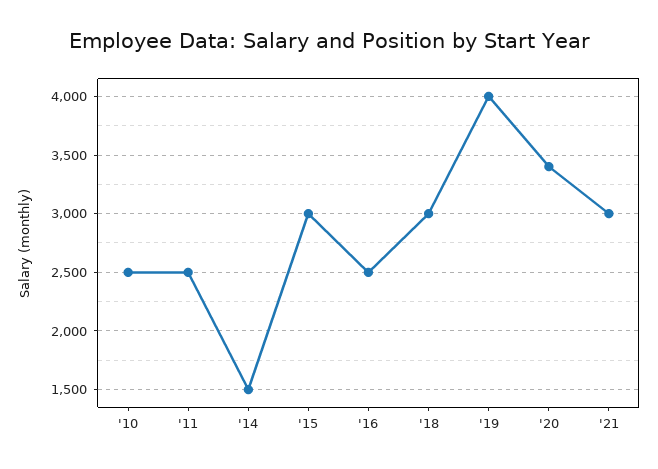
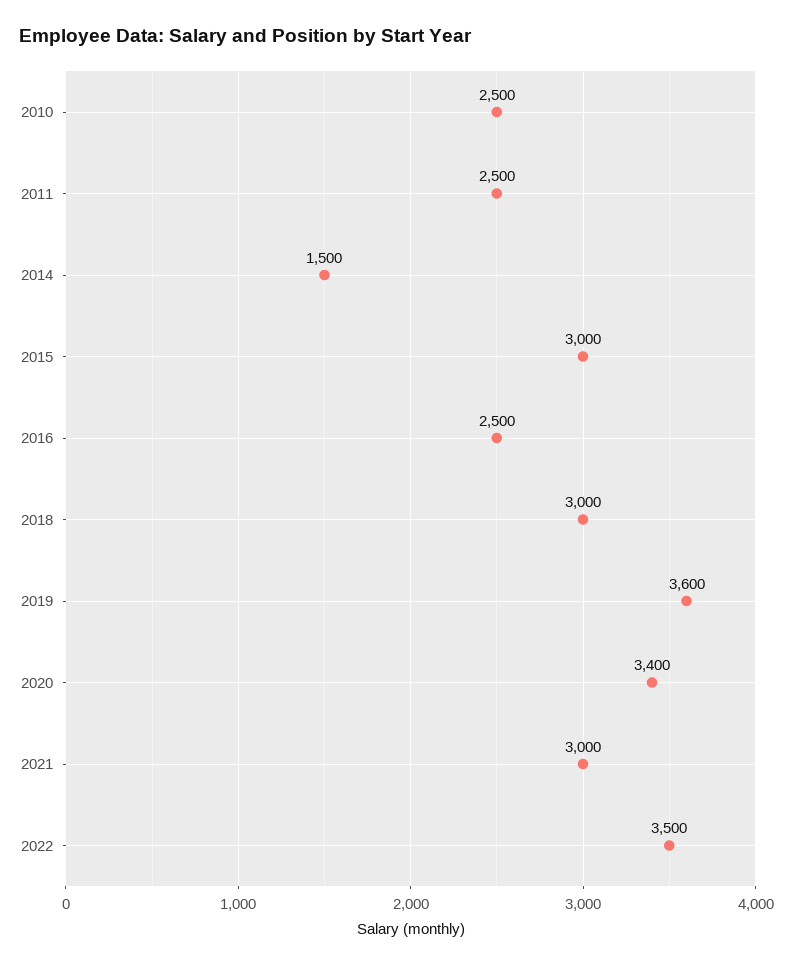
'19: 4000 -> 3600
2022: none -> 3500

